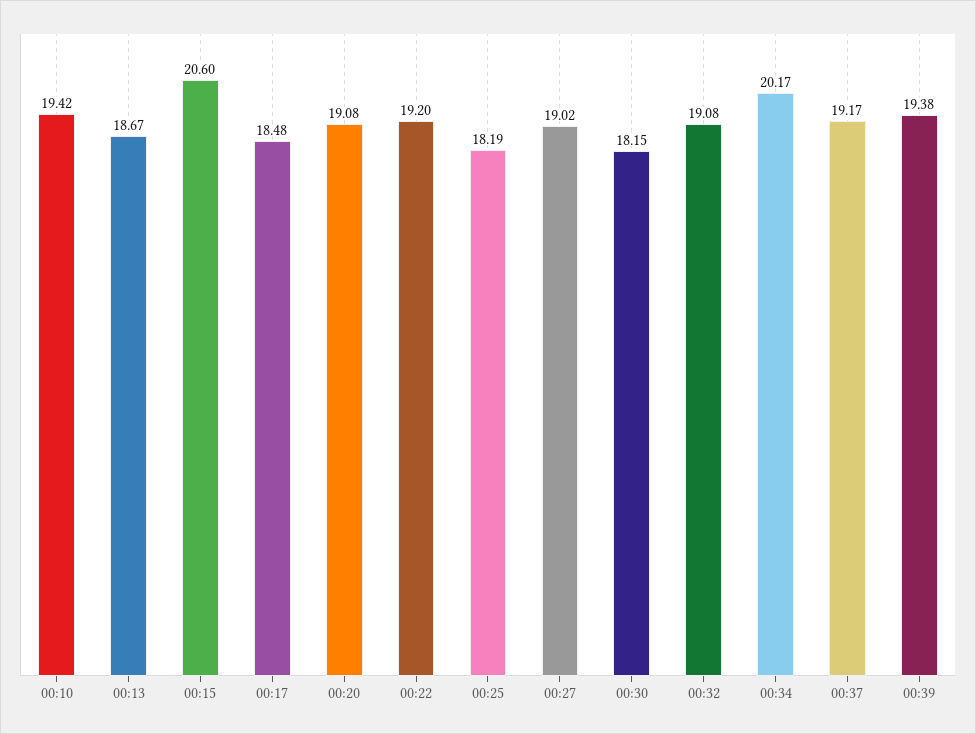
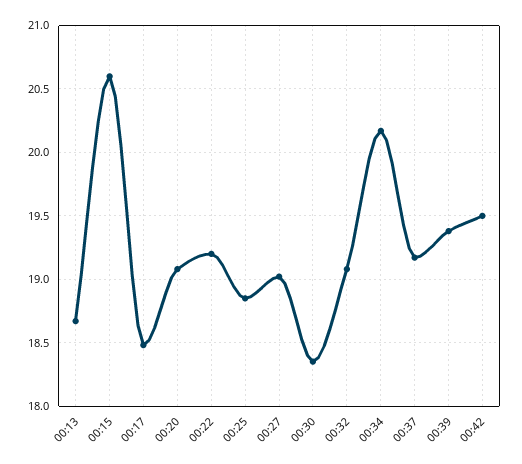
00:10: 19.42 -> none
00:25: 18.19 -> 18.85
00:30: 18.15 -> 18.35
00:42: none -> 19.5

